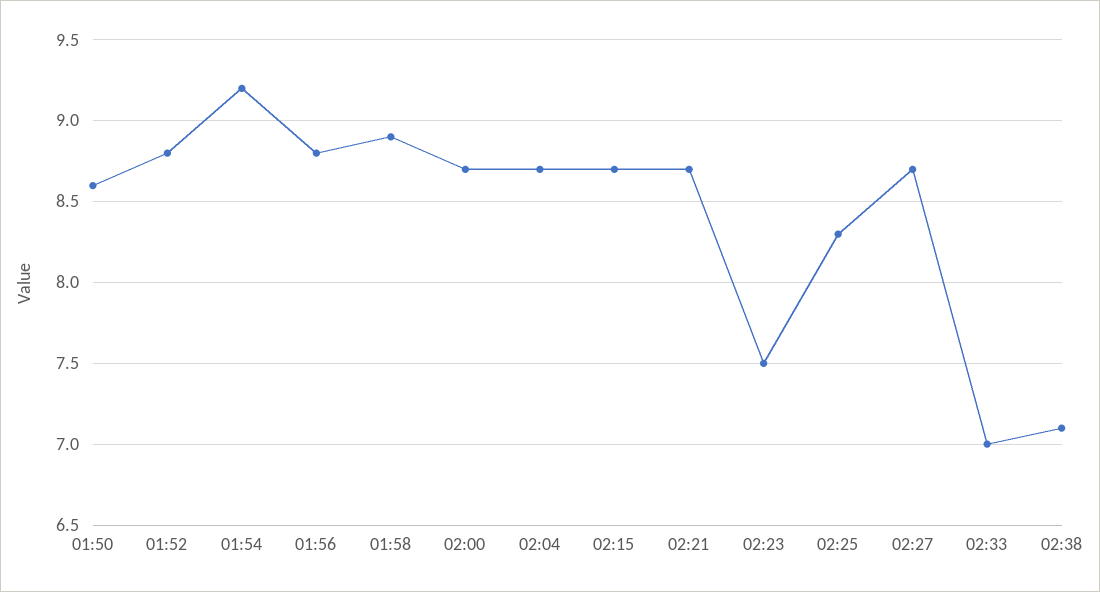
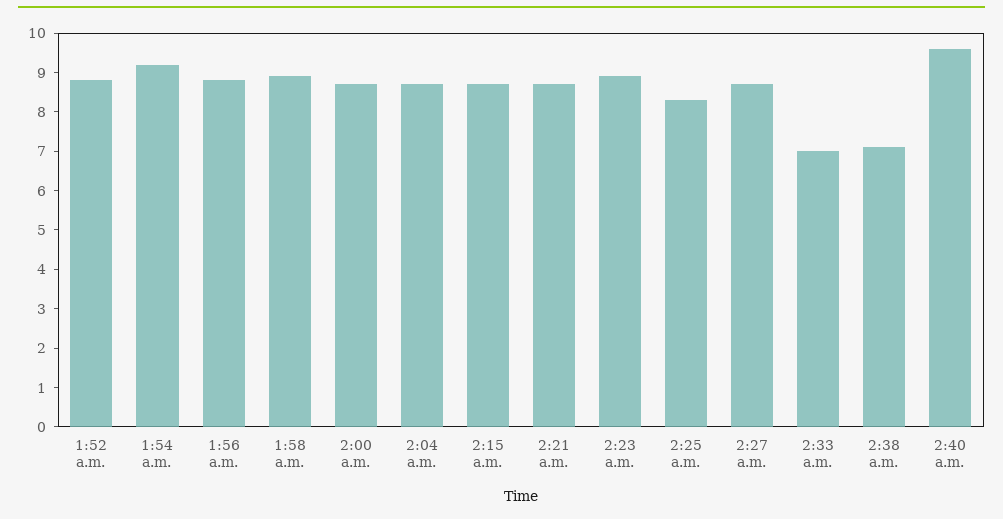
01:50: 8.6 -> none
02:23: 7.5 -> 9
2:40 a.m.: none -> 9.5

